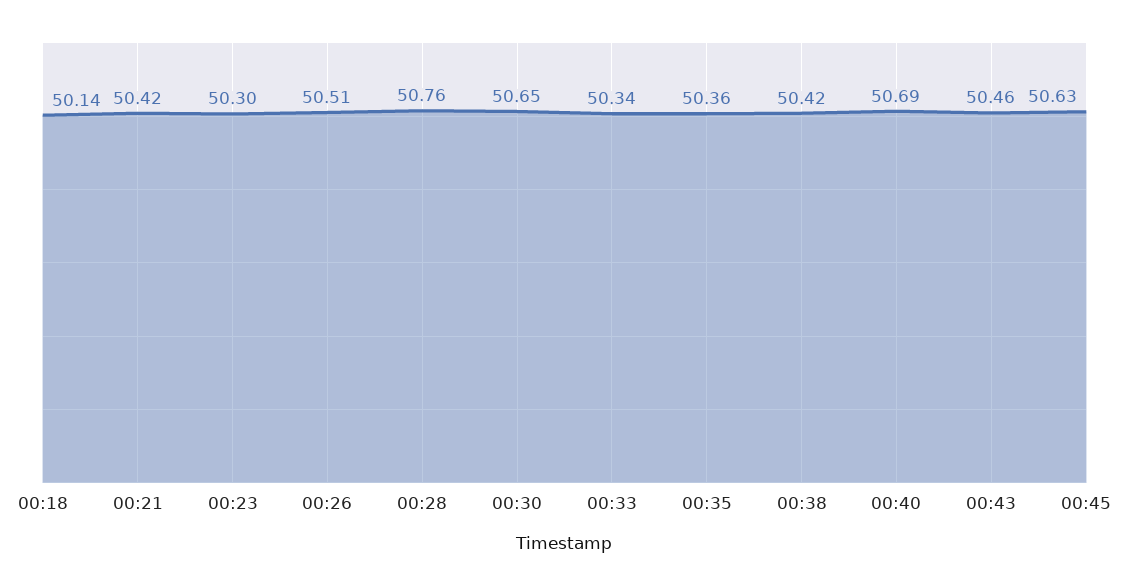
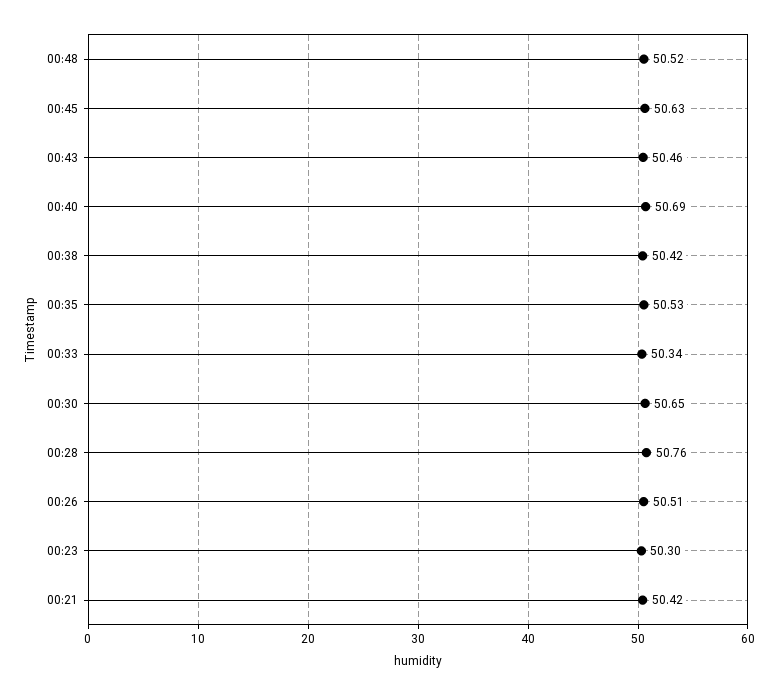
00:18: 50.14 -> none
00:35: 50.36 -> 50.53
00:48: none -> 50.52

